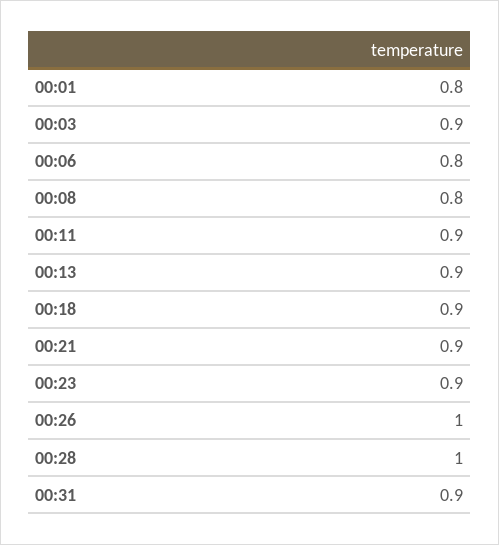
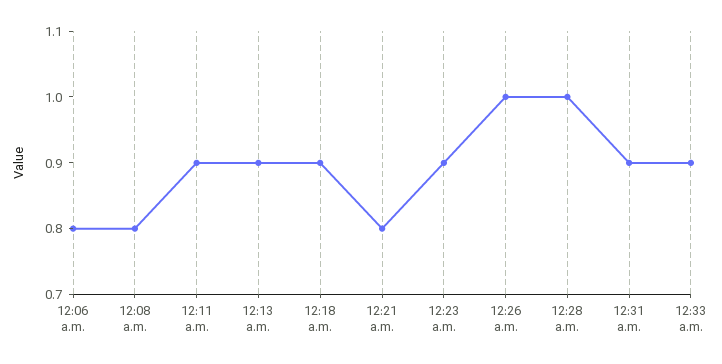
00:01: 0.8 -> none
00:03: 0.9 -> none
00:21: 0.9 -> 0.8
12:33 a.m.: none -> 0.9

